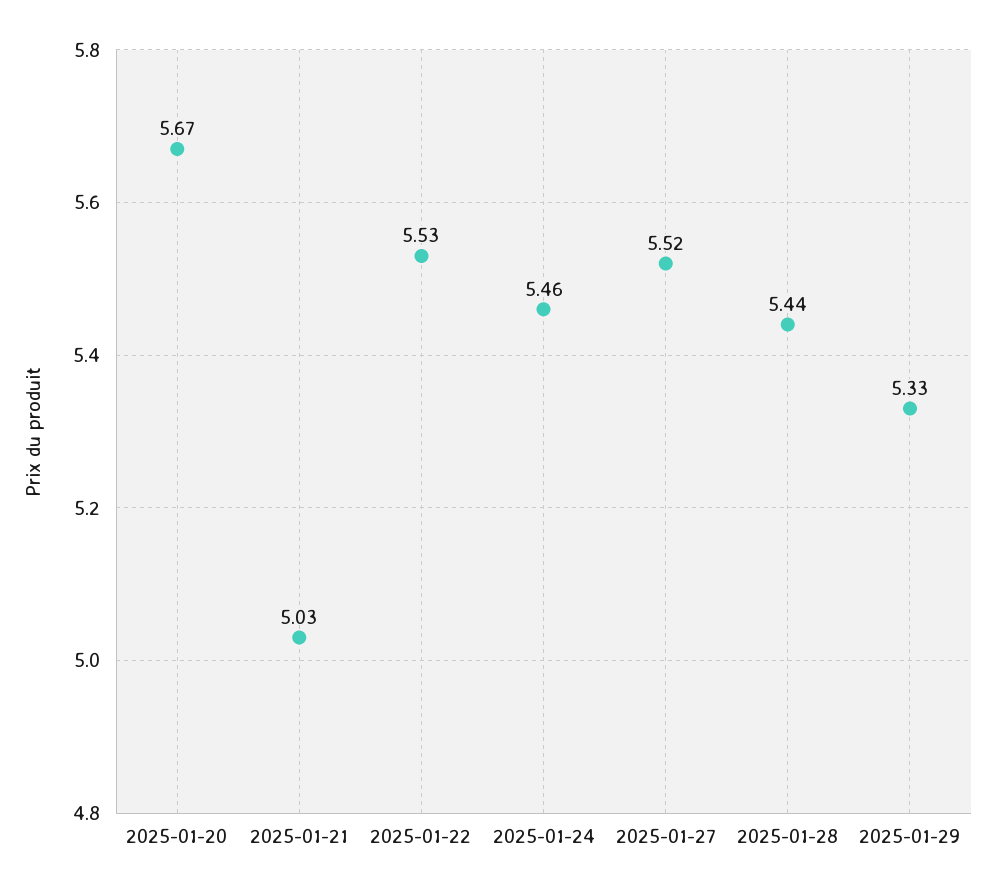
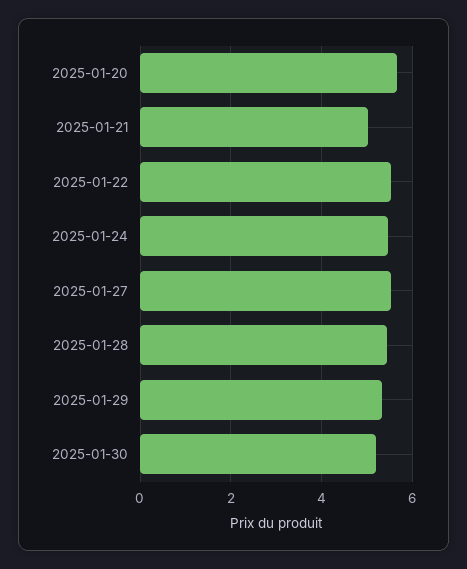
2025-01-30: none -> 5.2

